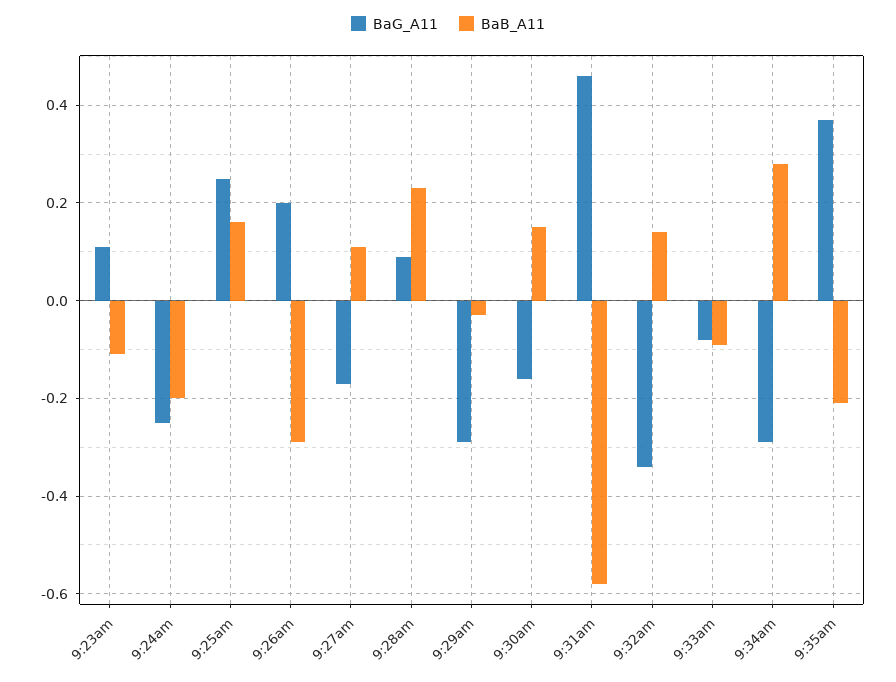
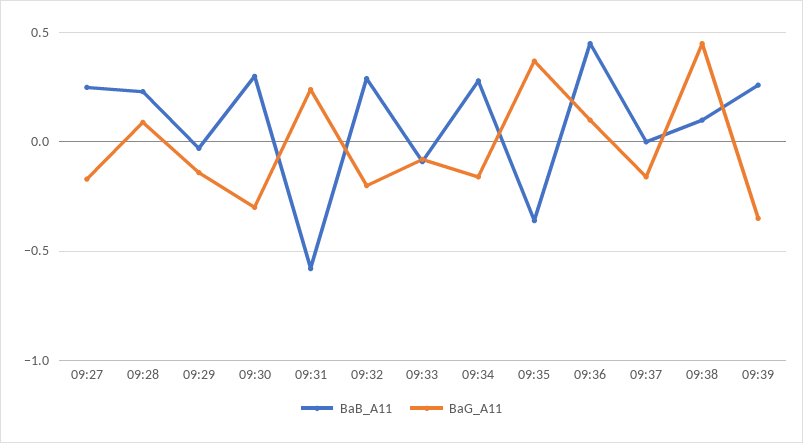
BaG_A11, 9:23am: 0.1 -> none
BaB_A11, 9:23am: -0.1 -> none
BaG_A11, 9:24am: -0.25 -> none
BaB_A11, 9:24am: -0.2 -> none
BaG_A11, 9:25am: 0.25 -> none
BaB_A11, 9:25am: 0.15 -> none
BaG_A11, 9:26am: 0.2 -> none
BaB_A11, 9:26am: -0.3 -> none
BaB_A11, 9:27am: 0.1 -> 0.25
BaG_A11, 9:29am: -0.3 -> -0.15
BaG_A11, 9:30am: -0.15 -> -0.3
BaB_A11, 9:30am: 0.15 -> 0.3
BaG_A11, 9:31am: 0.45 -> 0.25
BaG_A11, 9:32am: -0.35 -> -0.2
BaB_A11, 9:32am: 0.15 -> 0.3
BaG_A11, 9:34am: -0.3 -> -0.15
BaB_A11, 9:35am: -0.2 -> -0.35
BaB_A11, 09:36: none -> 0.45
BaG_A11, 09:36: none -> 0.1
BaB_A11, 09:37: none -> 0
BaG_A11, 09:37: none -> -0.15
BaB_A11, 09:38: none -> 0.1
BaG_A11, 09:38: none -> 0.45
BaB_A11, 09:39: none -> 0.25
BaG_A11, 09:39: none -> -0.35

